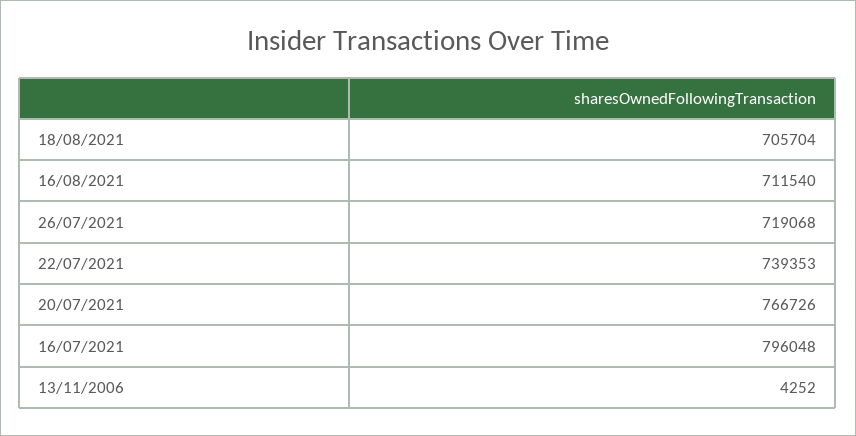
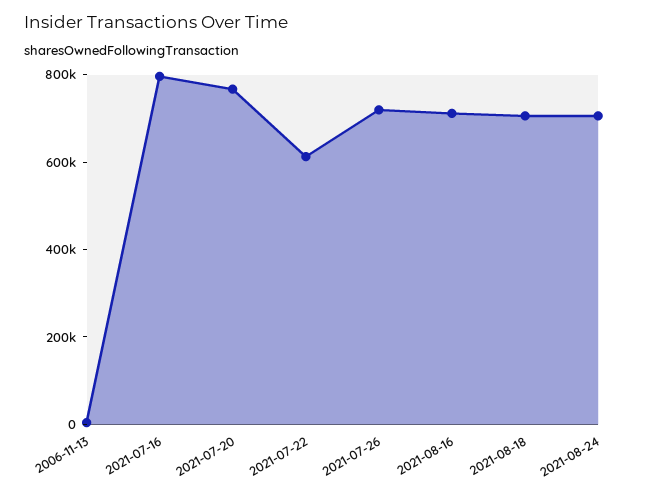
22/07/2021: 739353 -> 600000
2021-08-24: none -> 700000

